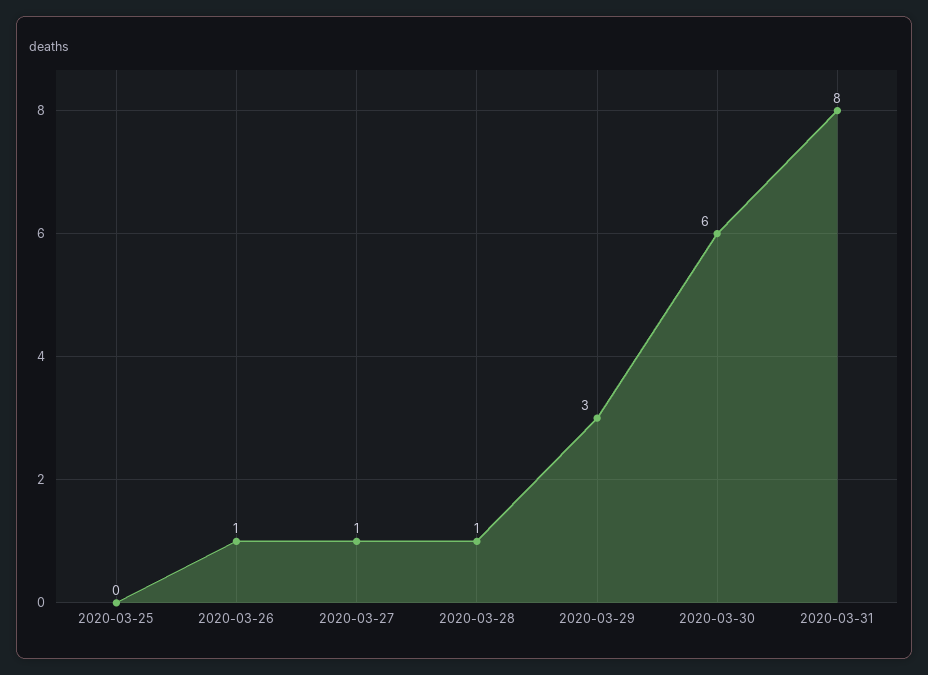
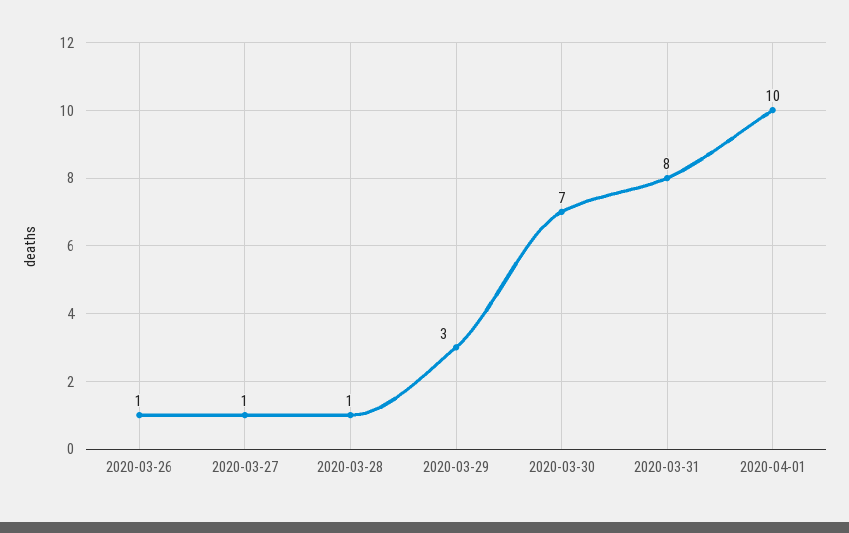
2020-03-25: 0 -> none
2020-03-30: 6 -> 7
2020-04-01: none -> 10

